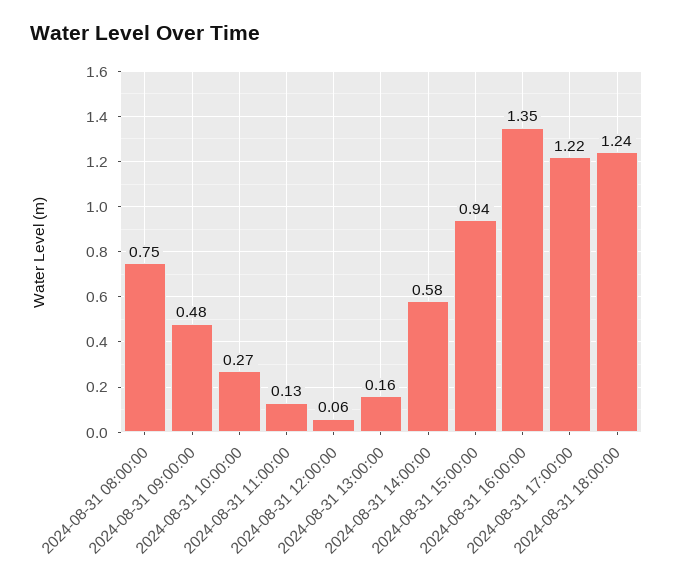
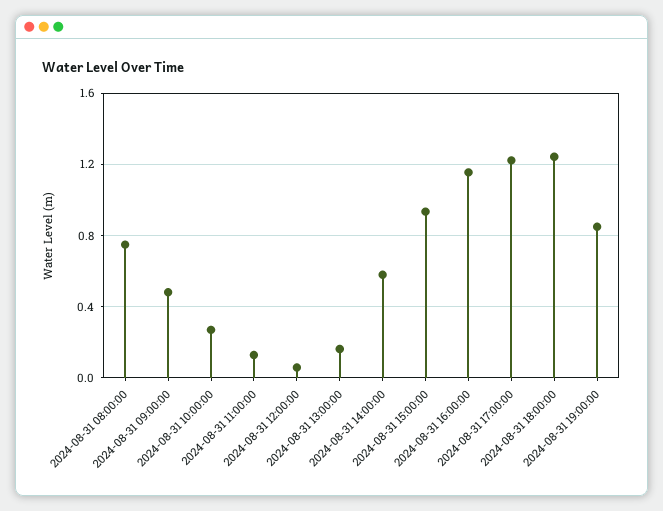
2024-08-31 16:00:00: 1.35 -> 1.15
2024-08-31 19:00:00: none -> 0.85

